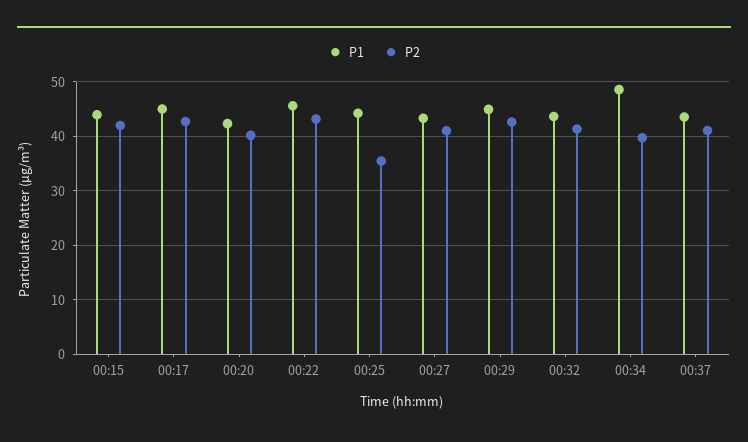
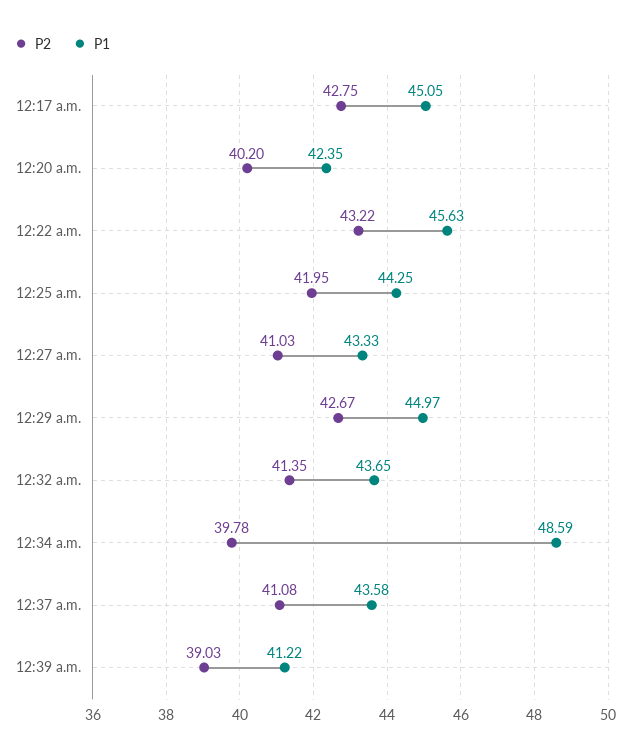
P1, 00:15: 44 -> none
P2, 00:15: 42 -> none
P2, 00:25: 36 -> 41.95
P2, 12:39 a.m.: none -> 39.03
P1, 12:39 a.m.: none -> 41.22

